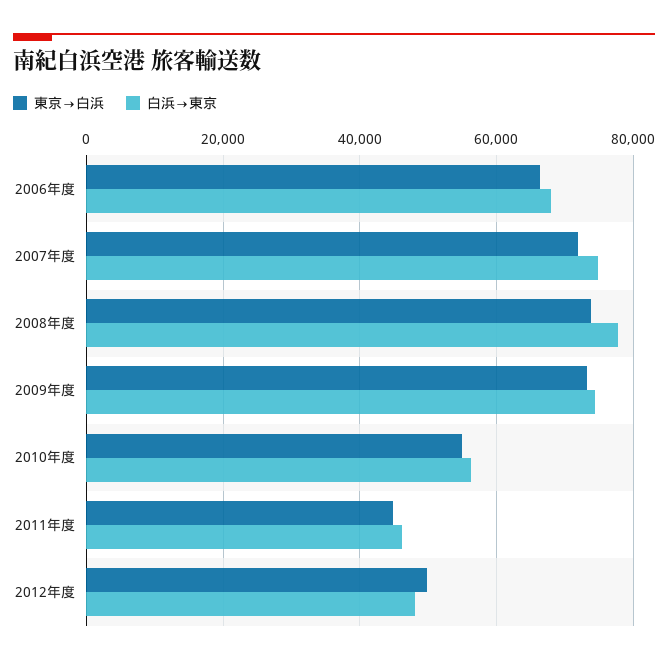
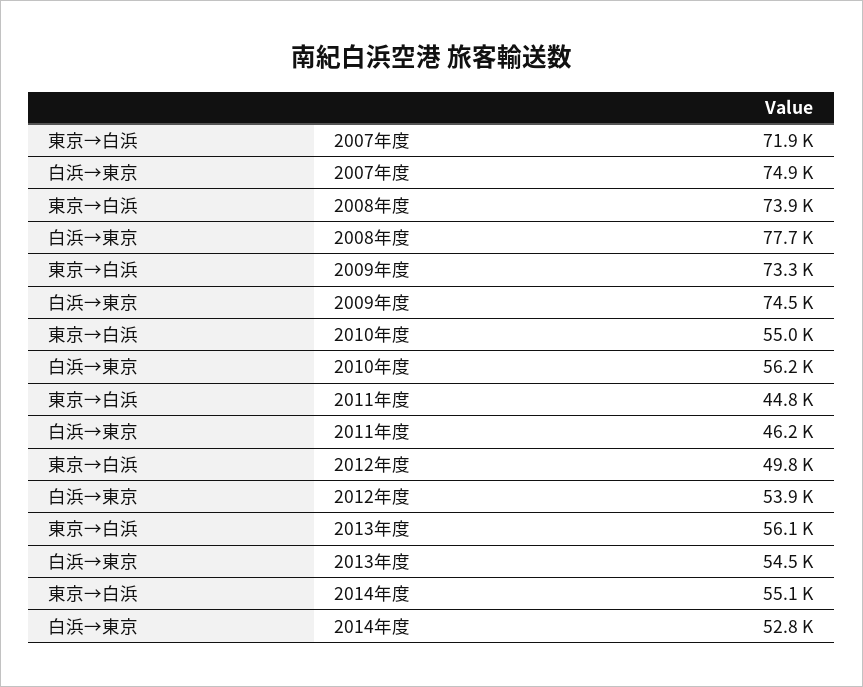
東京→白浜, 2006年度: 66000 -> none
白浜→東京, 2006年度: 68000 -> none
白浜→東京, 2012年度: 48000 -> 53900
東京→白浜, 2013年度: none -> 56100
白浜→東京, 2013年度: none -> 54500
東京→白浜, 2014年度: none -> 55100
白浜→東京, 2014年度: none -> 52800

